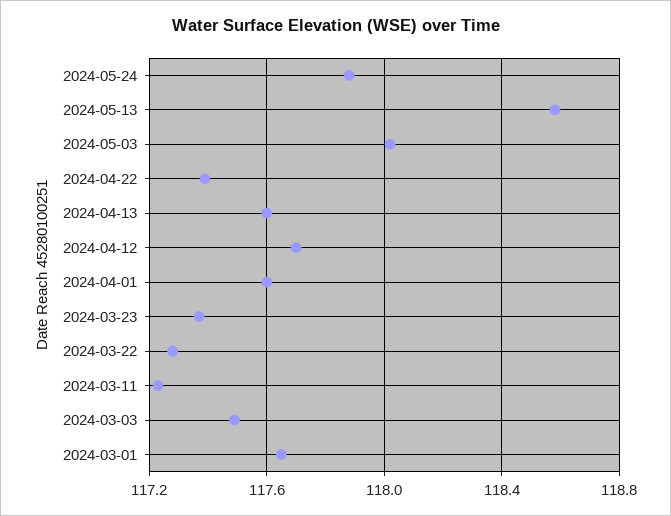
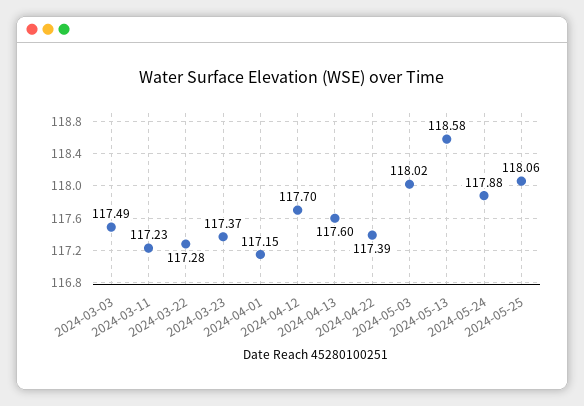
2024-04-01: 117.6 -> 117.15
2024-03-01: 117.65 -> none
2024-05-25: none -> 118.06

